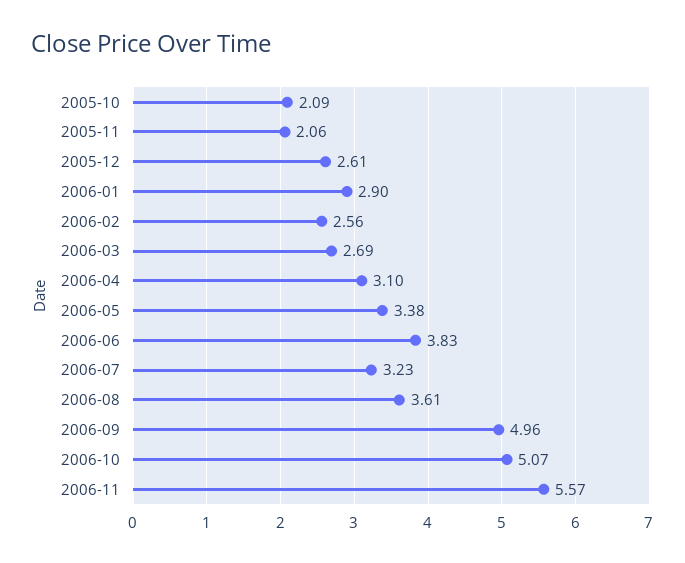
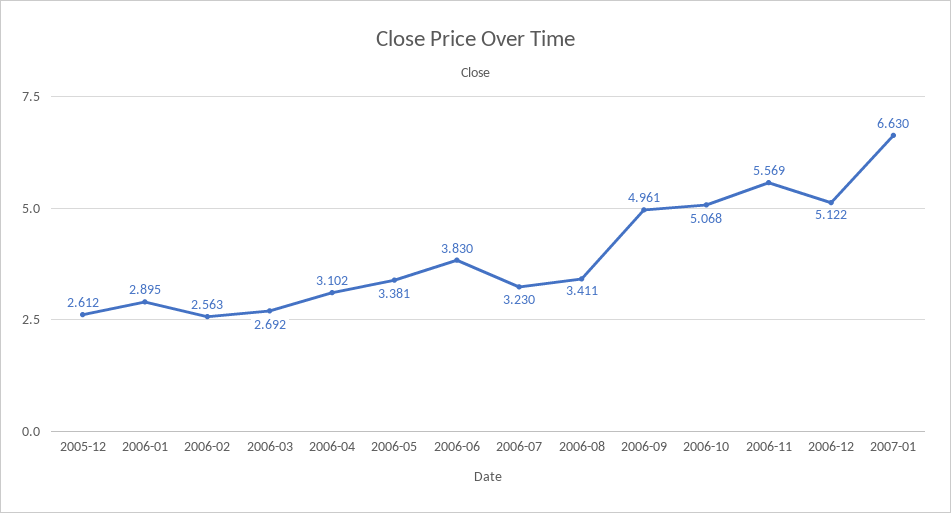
2005-10: 2.09 -> none
2005-11: 2.06 -> none
2006-08: 3.61 -> 3.411
2006-12: none -> 5.122
2007-01: none -> 6.63

